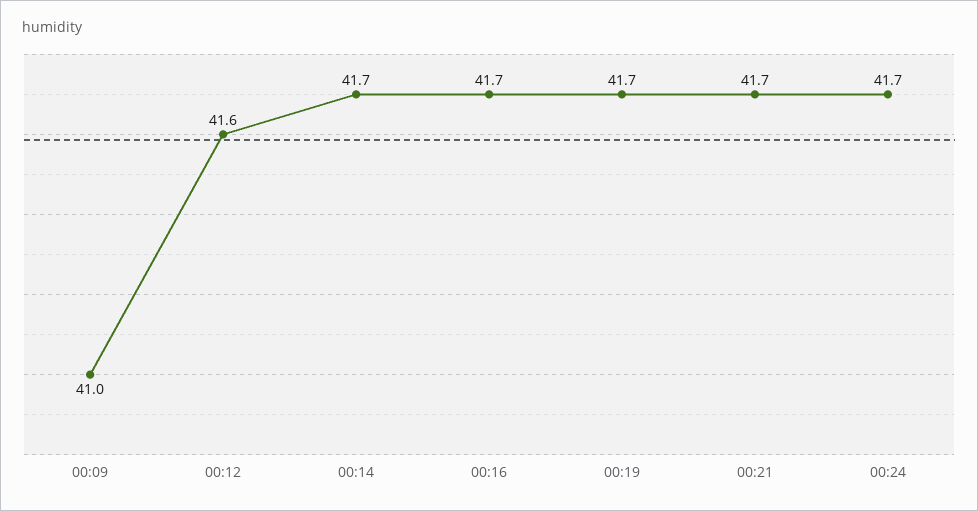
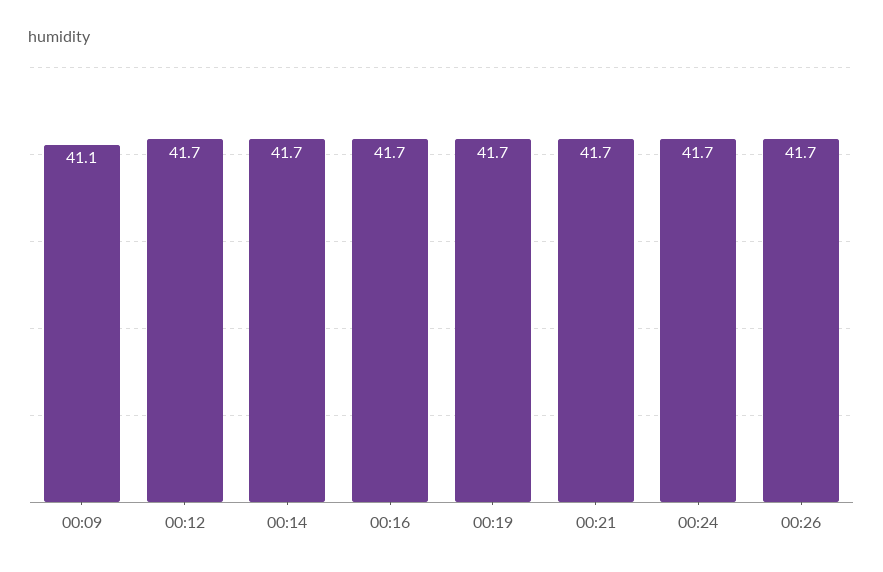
00:09: 41 -> 41.1
00:12: 41.6 -> 41.7
00:26: none -> 41.7

